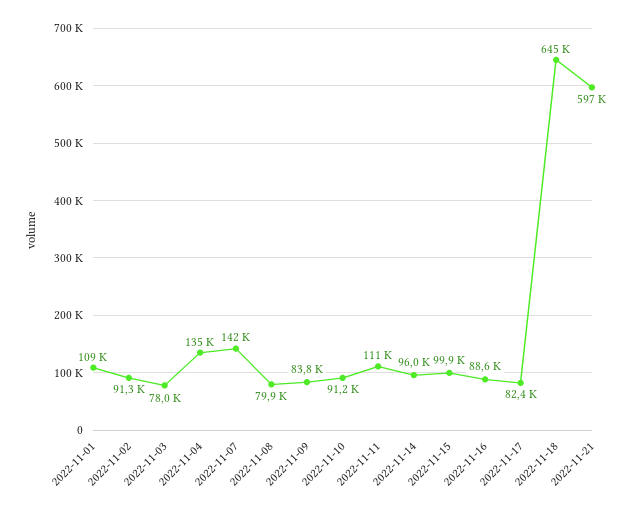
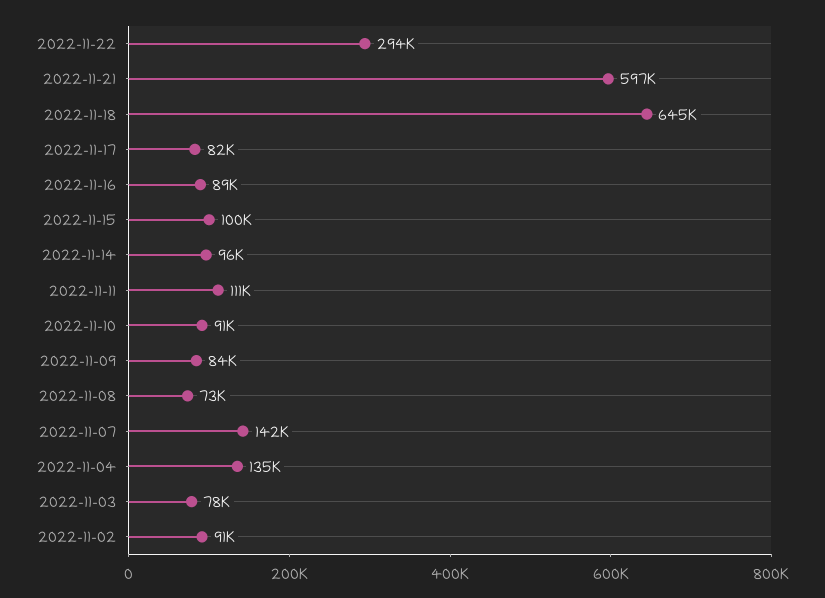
2022-11-01: 109000 -> none
2022-11-08: 79900 -> 73000
2022-11-22: none -> 294000

